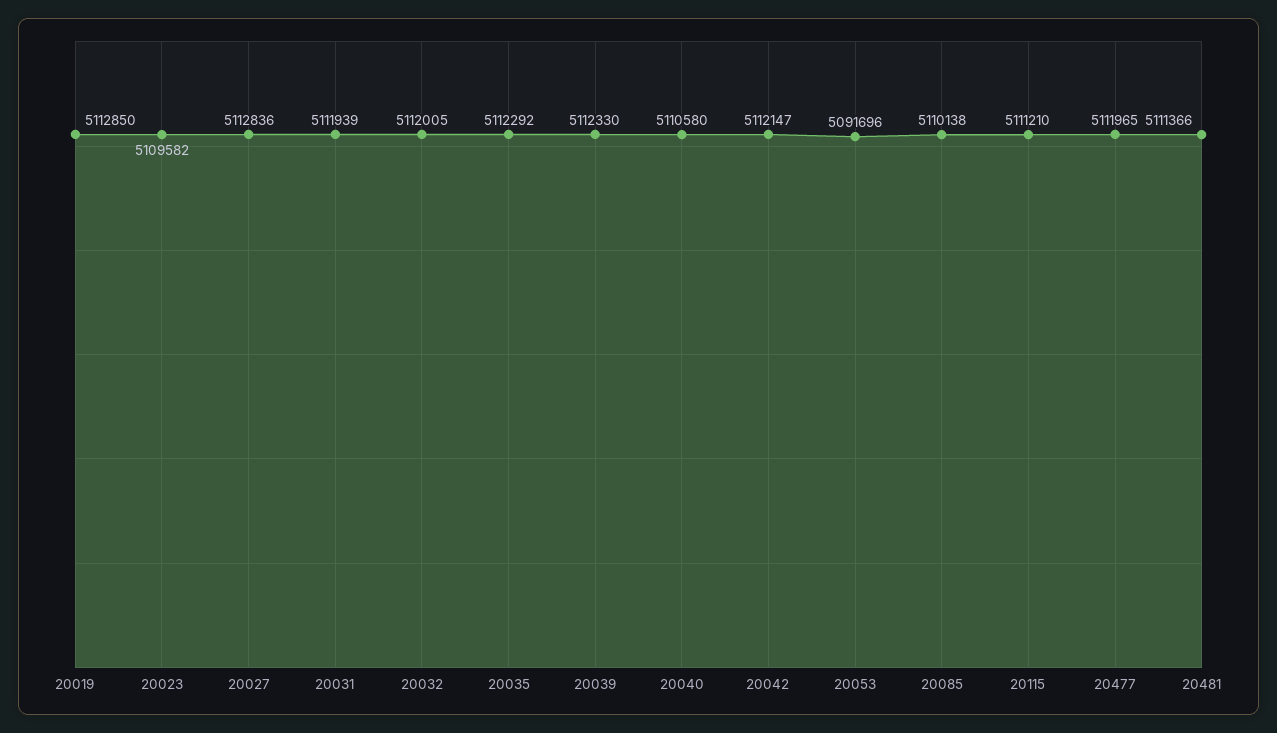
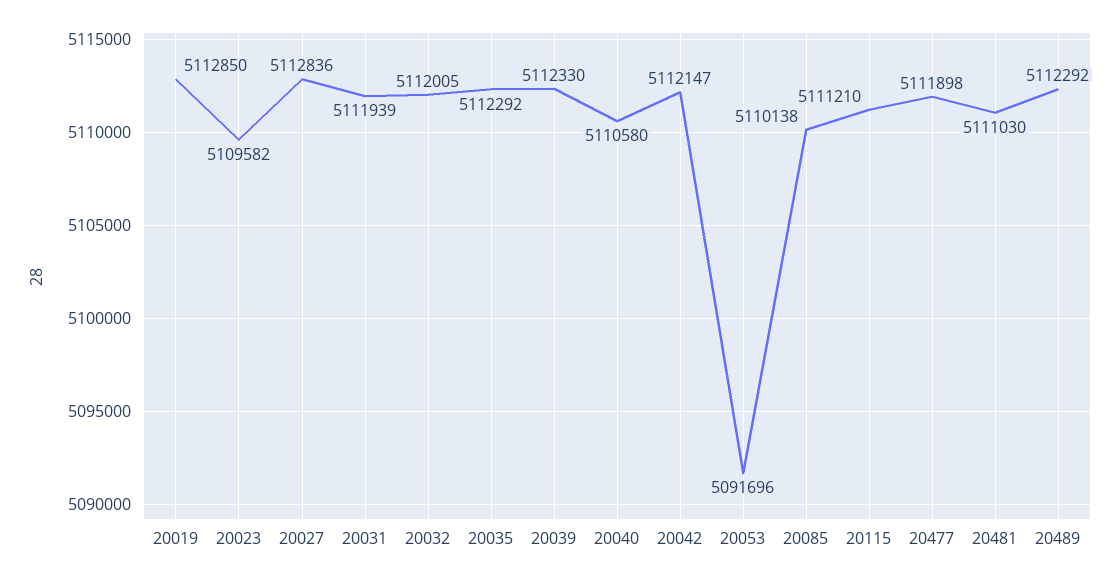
20477: 5111965 -> 5111898
20481: 5111366 -> 5111030
20489: none -> 5112292

